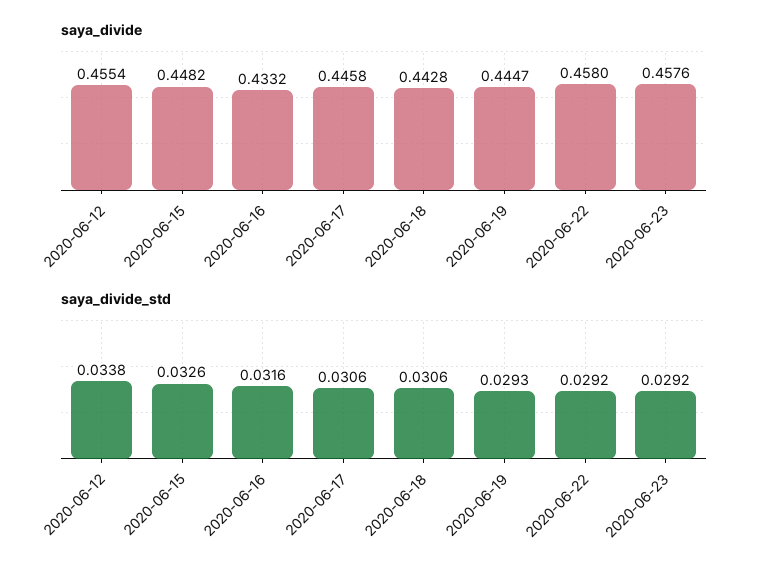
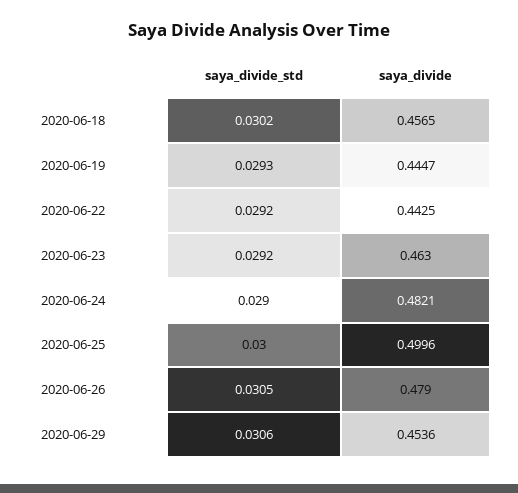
saya_divide, 2020-06-12: 0.4554 -> none
saya_divide, 2020-06-15: 0.4482 -> none
saya_divide, 2020-06-16: 0.4332 -> none
saya_divide, 2020-06-17: 0.4458 -> none
saya_divide, 2020-06-18: 0.4428 -> 0.4565
saya_divide, 2020-06-22: 0.458 -> 0.4425
saya_divide, 2020-06-23: 0.4576 -> 0.463
saya_divide_std, 2020-06-12: 0.0338 -> none
saya_divide_std, 2020-06-15: 0.0326 -> none
saya_divide_std, 2020-06-16: 0.0316 -> none
saya_divide_std, 2020-06-17: 0.0306 -> none
saya_divide_std, 2020-06-18: 0.0306 -> 0.0302
saya_divide_std, 2020-06-24: none -> 0.029
saya_divide, 2020-06-24: none -> 0.4821
saya_divide_std, 2020-06-25: none -> 0.03
saya_divide, 2020-06-25: none -> 0.4996
saya_divide_std, 2020-06-26: none -> 0.0305
saya_divide, 2020-06-26: none -> 0.479
saya_divide_std, 2020-06-29: none -> 0.0306
saya_divide, 2020-06-29: none -> 0.4536

